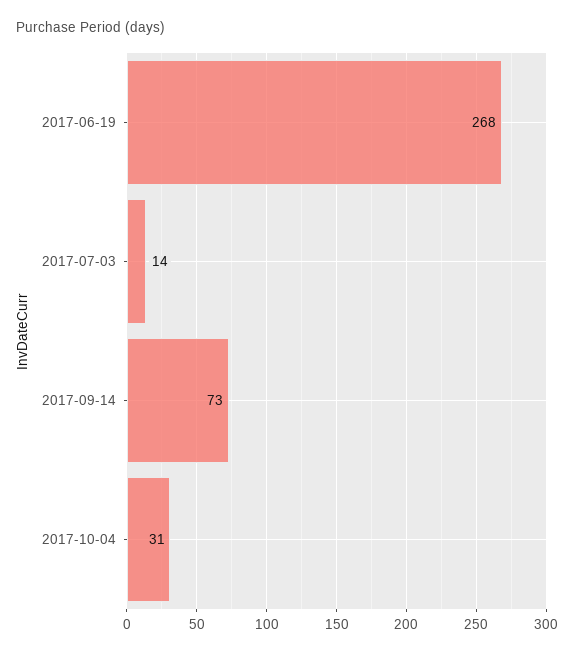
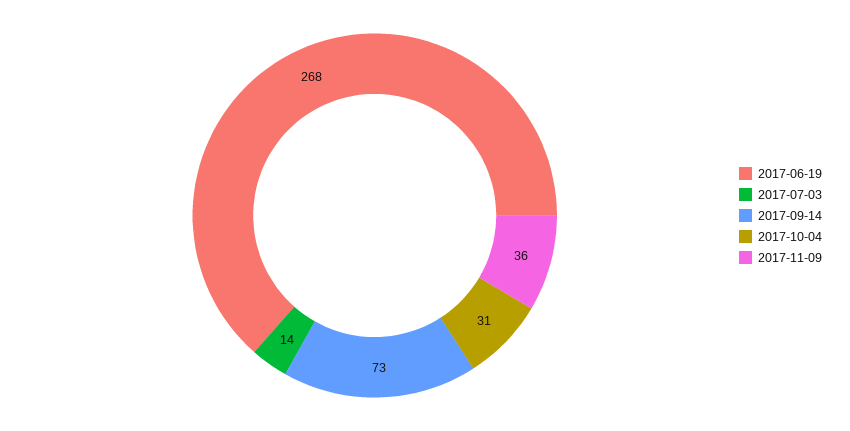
2017-11-09: none -> 36

